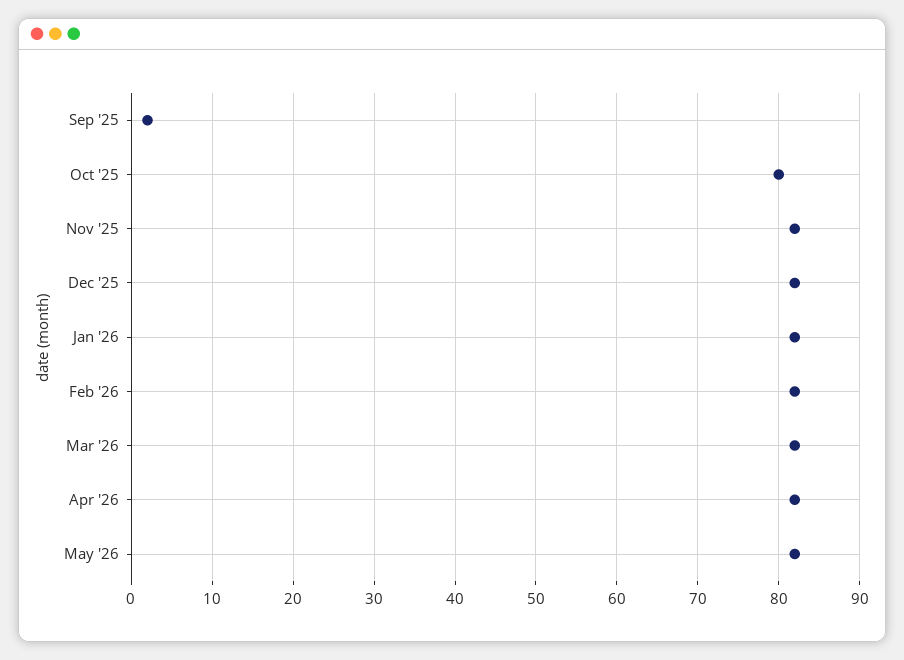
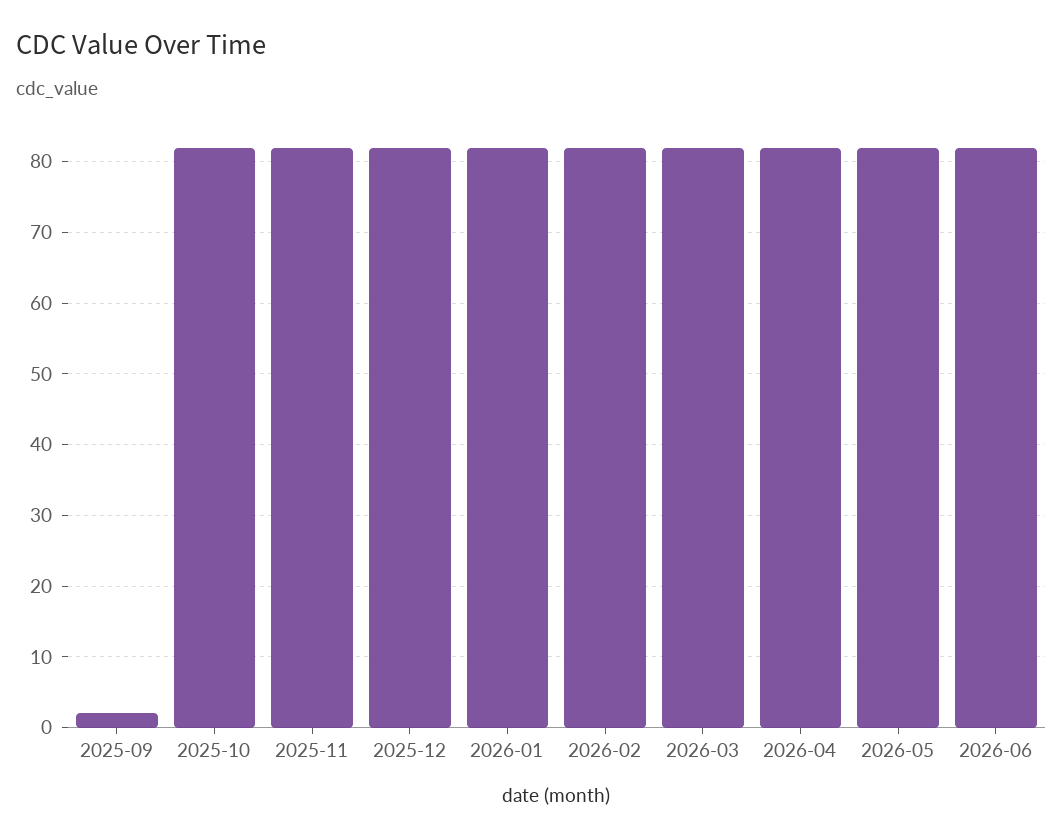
Oct '25: 80 -> 82
2026-06: none -> 82

